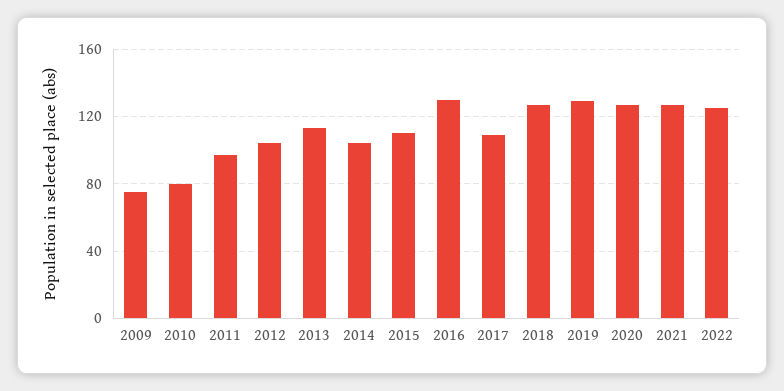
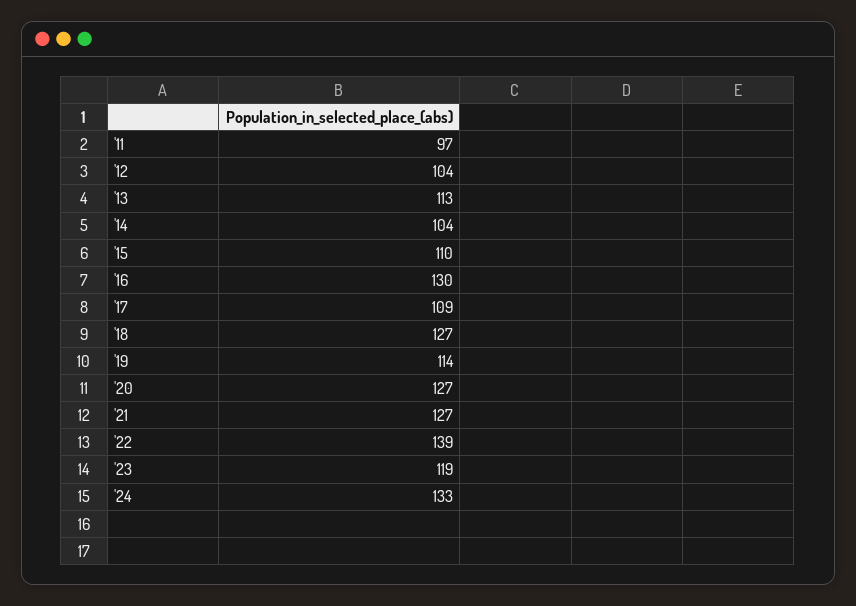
2009: 75 -> none
2010: 80 -> none
2019: 130 -> 114
2022: 125 -> 139
'23: none -> 119
'24: none -> 133

